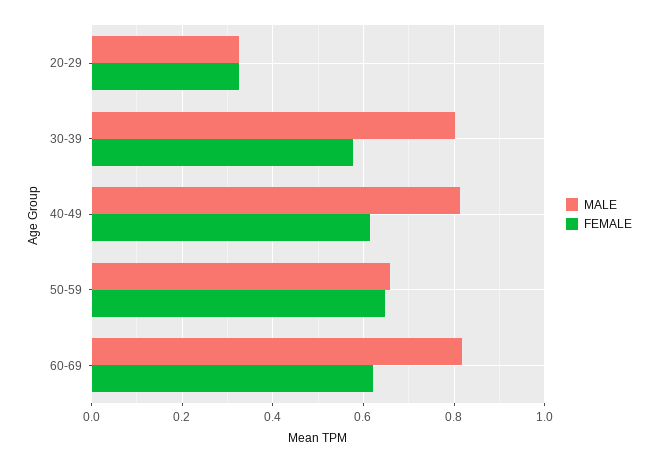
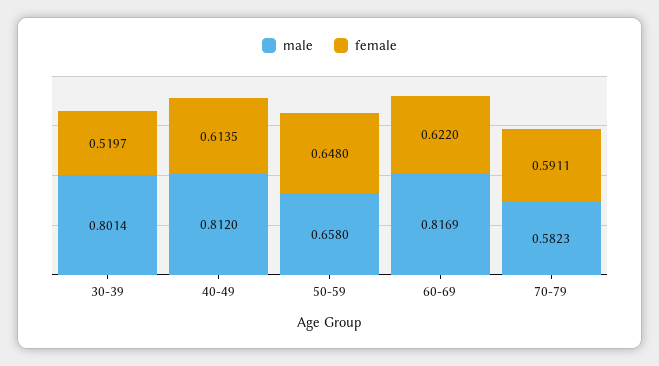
MALE, 20-29: 0.32 -> none
FEMALE, 20-29: 0.32 -> none
FEMALE, 30-39: 0.58 -> 0.5197
MALE, 70-79: none -> 0.5823
FEMALE, 70-79: none -> 0.5911

